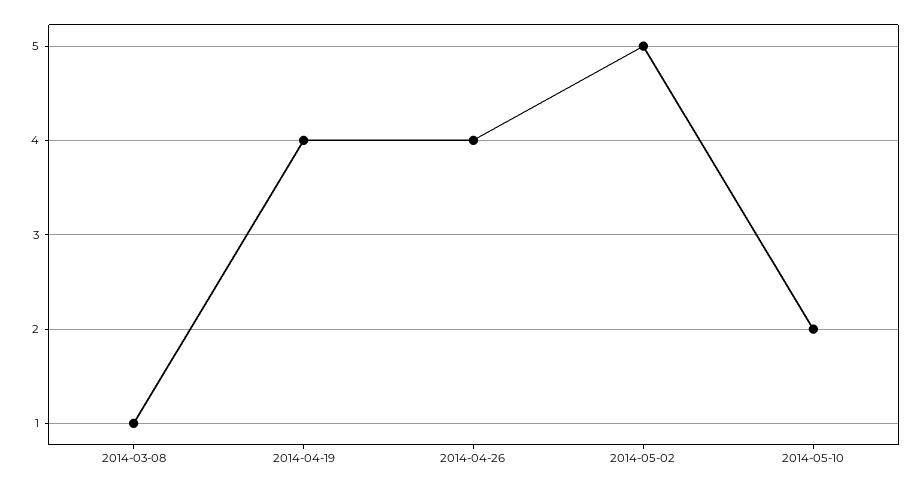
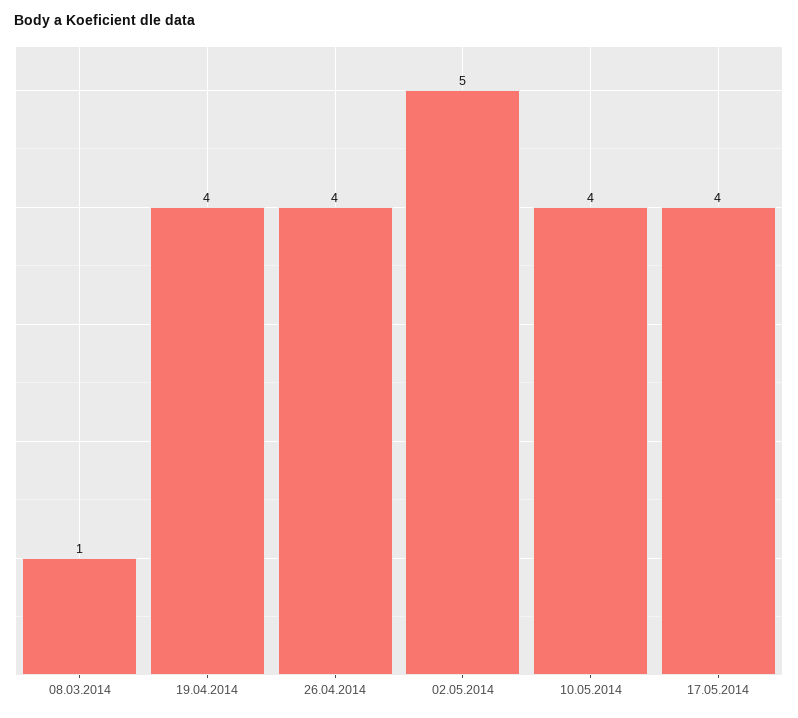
2014-05-10: 2 -> 4
17.05.2014: none -> 4

